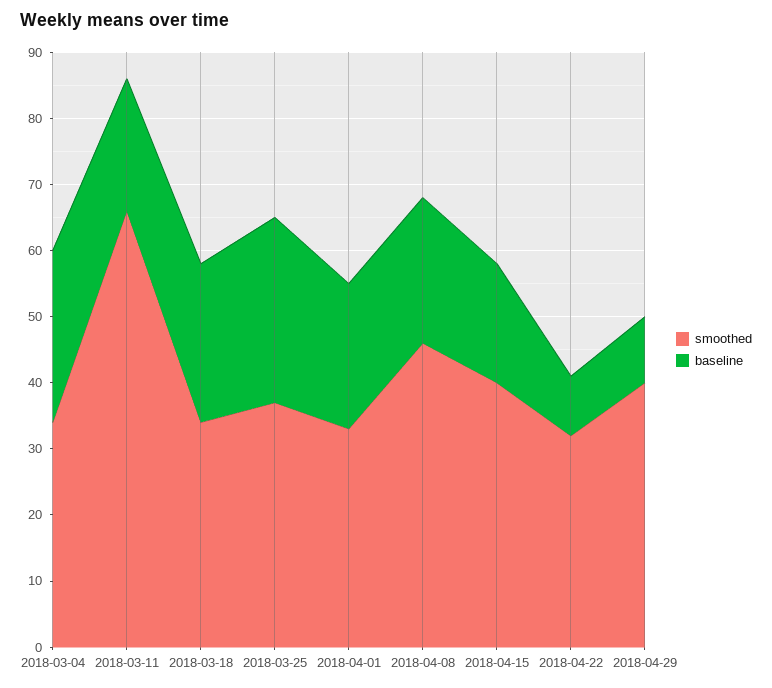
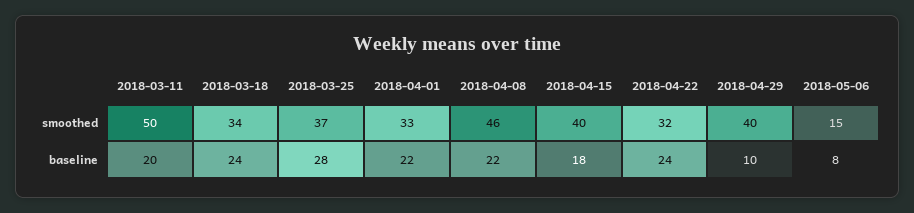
smoothed, 2018-03-04: 35 -> none
baseline, 2018-03-04: 25 -> none
smoothed, 2018-03-11: 65 -> 50
baseline, 2018-04-22: 10 -> 24
smoothed, 2018-05-06: none -> 15
baseline, 2018-05-06: none -> 8

